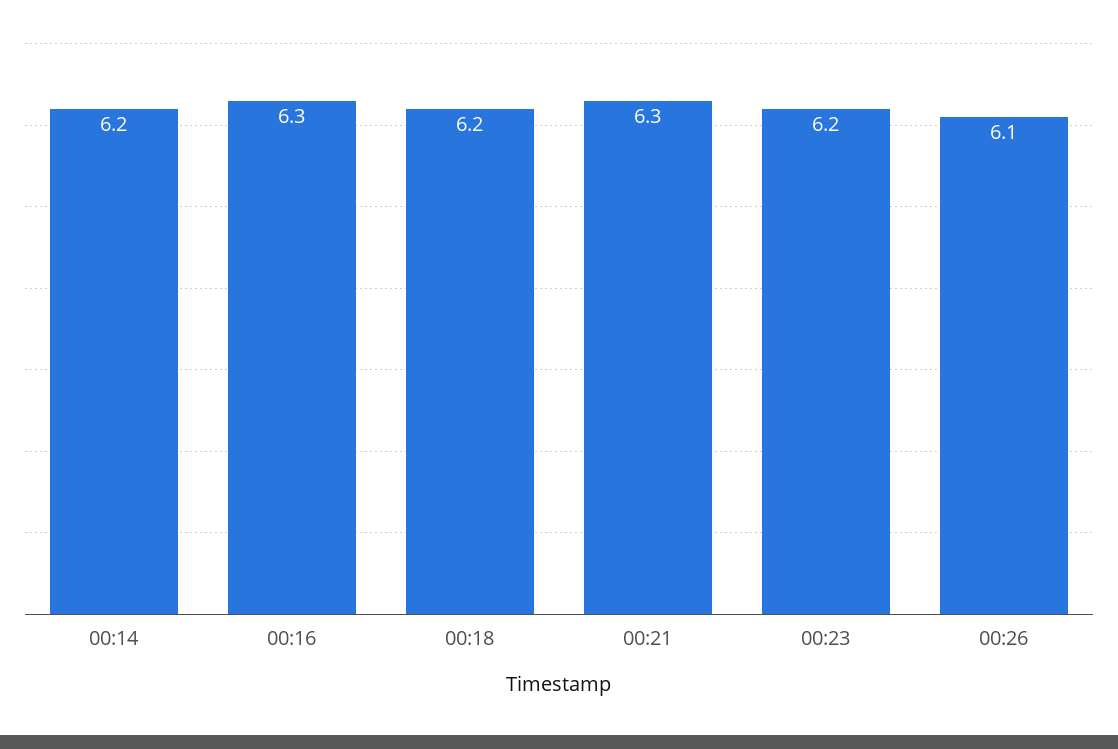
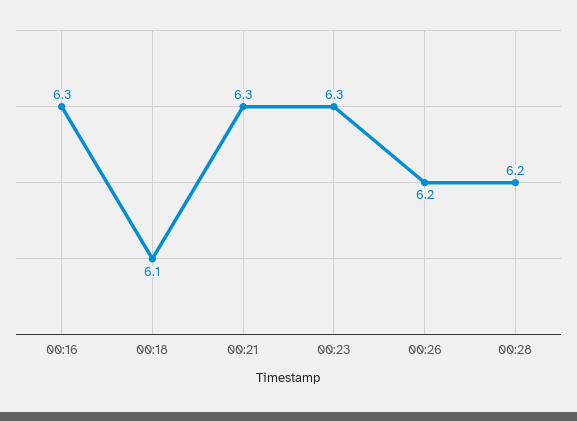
00:14: 6.2 -> none
00:18: 6.2 -> 6.1
00:23: 6.2 -> 6.3
00:26: 6.1 -> 6.2
00:28: none -> 6.2

